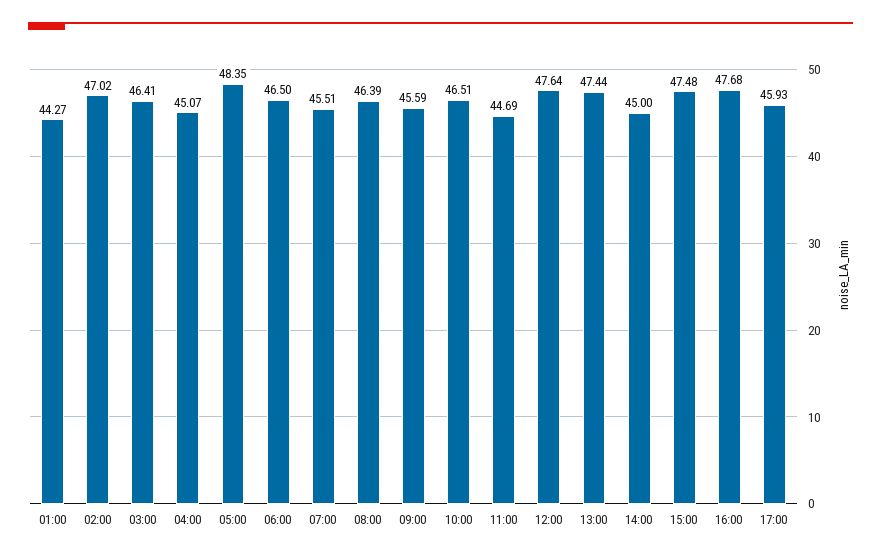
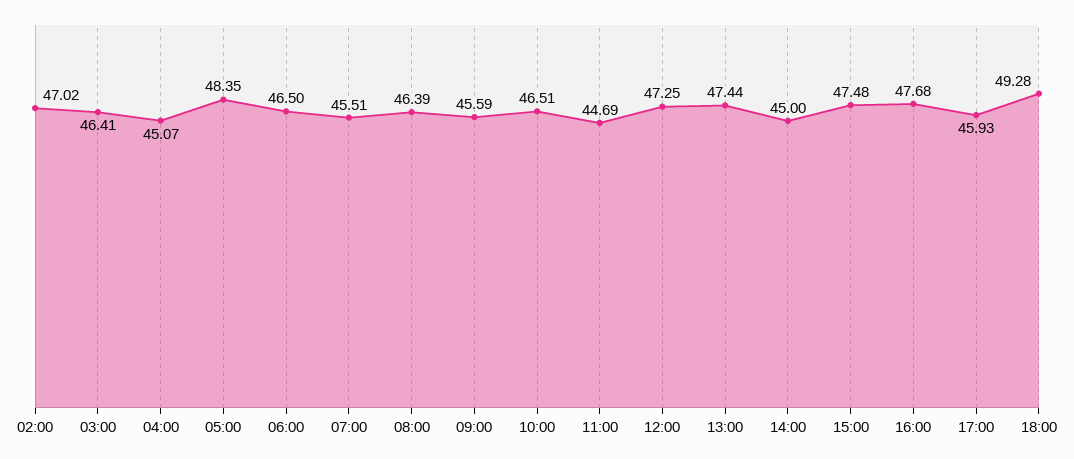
01:00: 44.27 -> none
12:00: 47.64 -> 47.25
18:00: none -> 49.28

